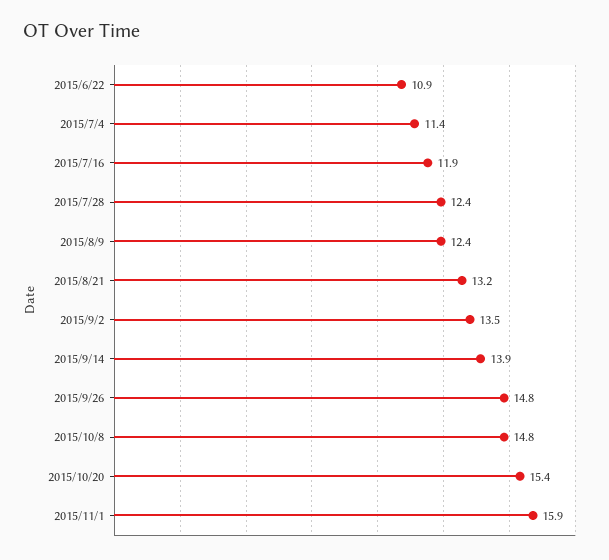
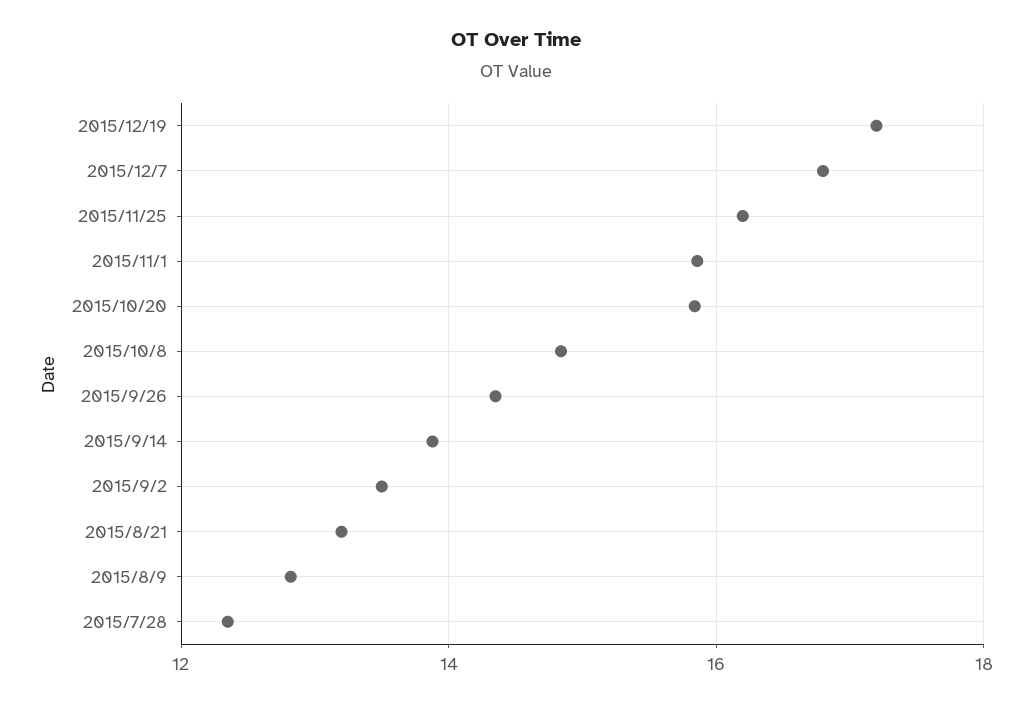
2015/6/22: 10.9 -> none
2015/7/4: 11.4 -> none
2015/7/16: 11.9 -> none
2015/8/9: 12.4 -> 12.8
2015/9/26: 14.8 -> 14.4
2015/10/20: 15.4 -> 15.8
2015/12/19: none -> 17.2
2015/12/7: none -> 16.8
2015/11/25: none -> 16.2

